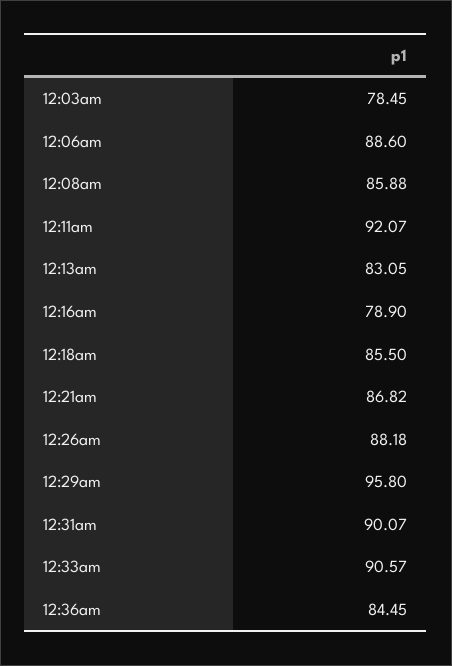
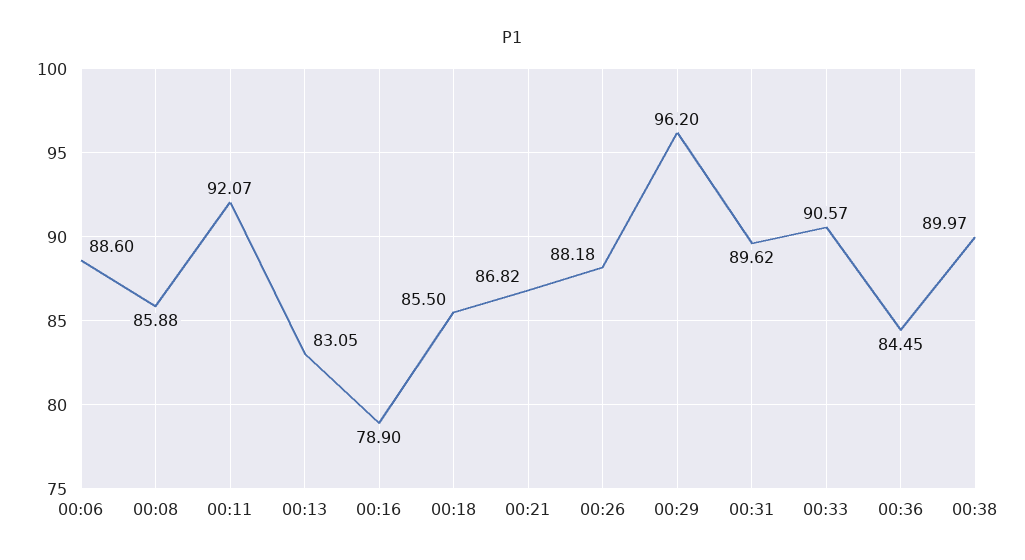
12:03am: 78.45 -> none
12:29am: 95.8 -> 96.2
12:31am: 90.07 -> 89.62
00:38: none -> 89.97

